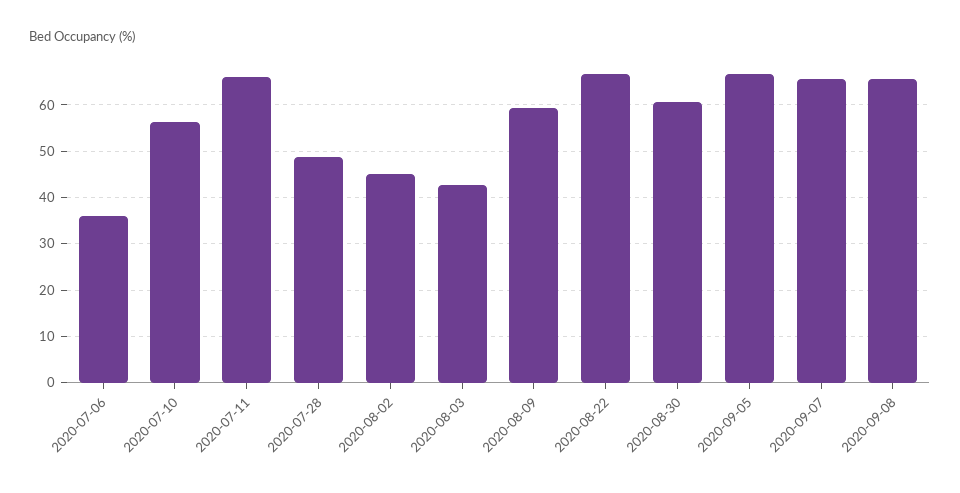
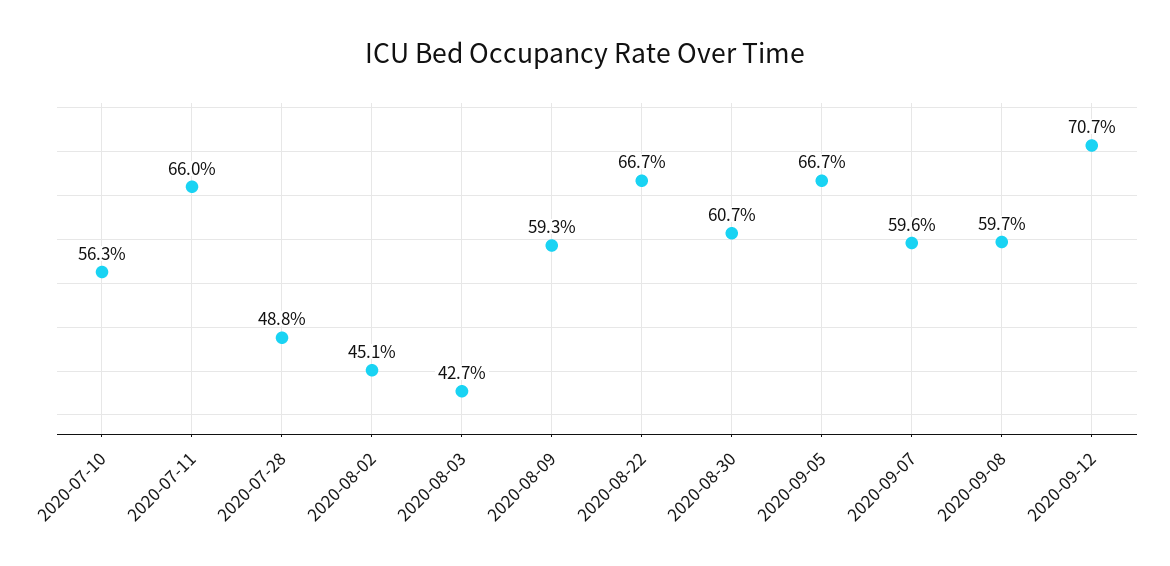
2020-07-06: 36 -> none
2020-09-07: 66 -> 59.6
2020-09-08: 66 -> 59.7
2020-09-12: none -> 70.7

